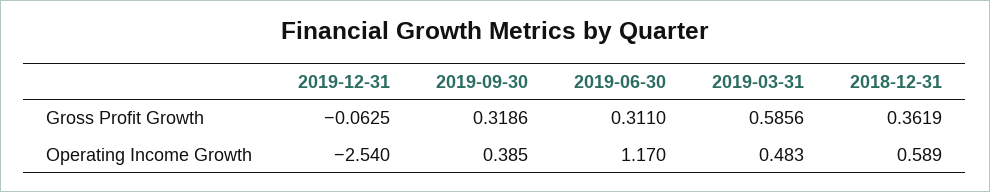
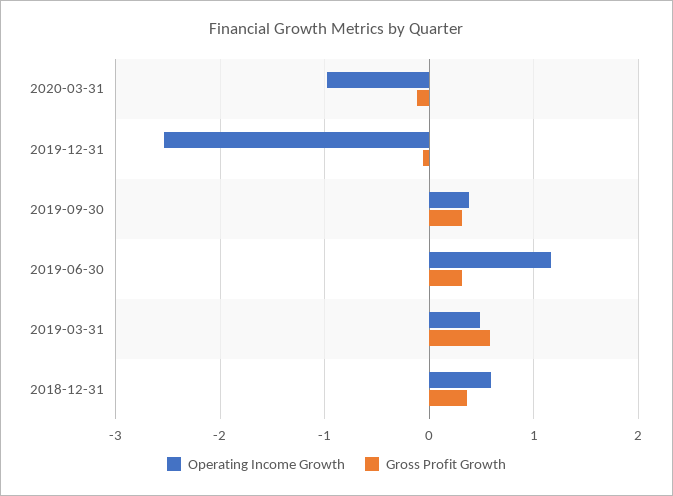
Operating Income Growth, 2020-03-31: none -> -1
Gross Profit Growth, 2020-03-31: none -> -0.1

